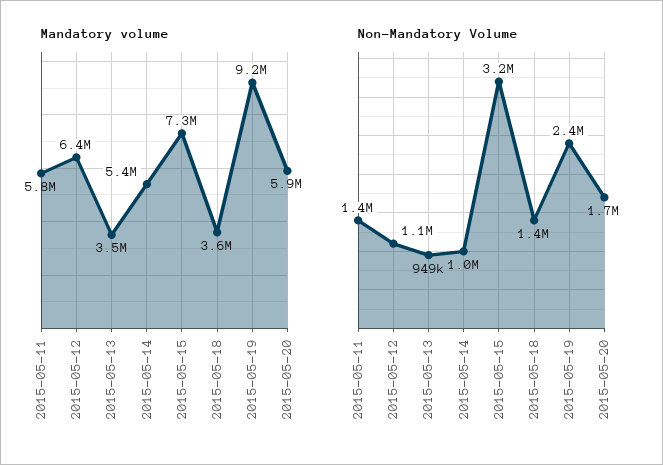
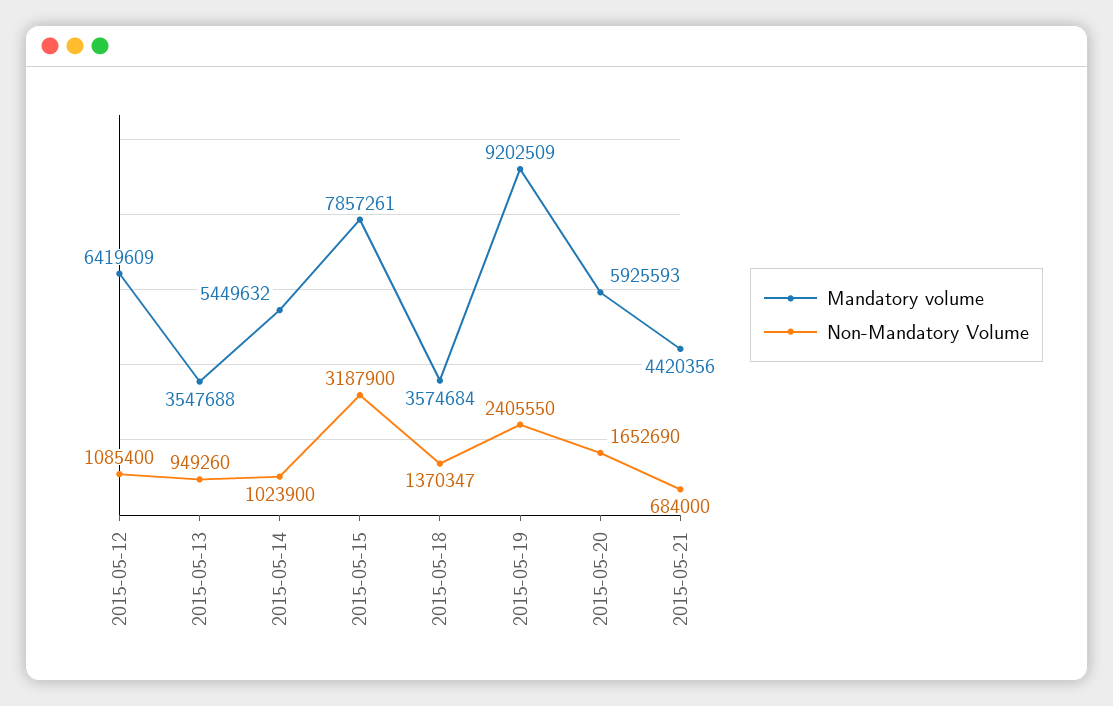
Mandatory volume, 2015-05-11: 5800000 -> none
Mandatory volume, 2015-05-15: 7300000 -> 7857261
Non-Mandatory Volume, 2015-05-11: 1400000 -> none
Mandatory volume, 2015-05-21: none -> 4420356
Non-Mandatory Volume, 2015-05-21: none -> 684000

